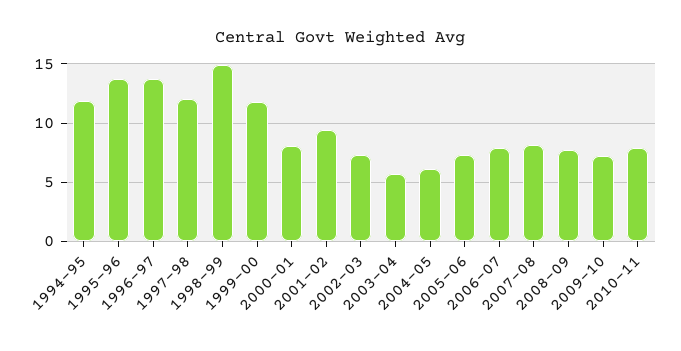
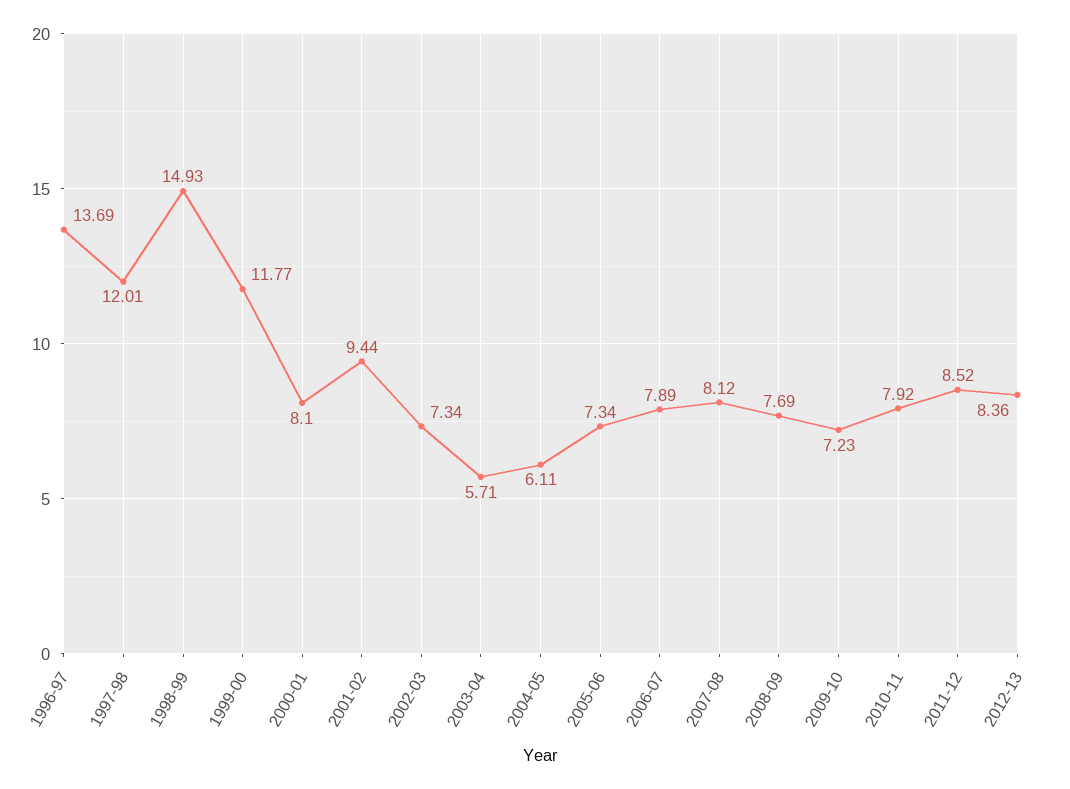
1994-95: 12 -> none
1995-96: 14 -> none
2011-12: none -> 8.52
2012-13: none -> 8.36

